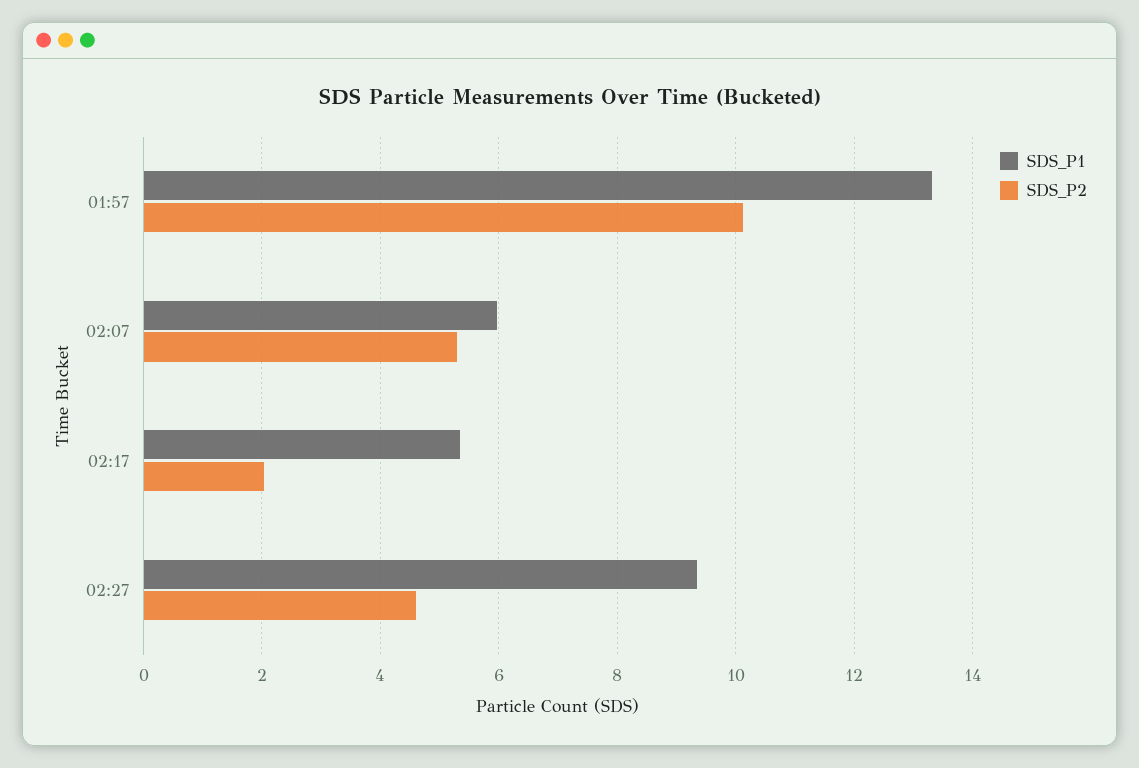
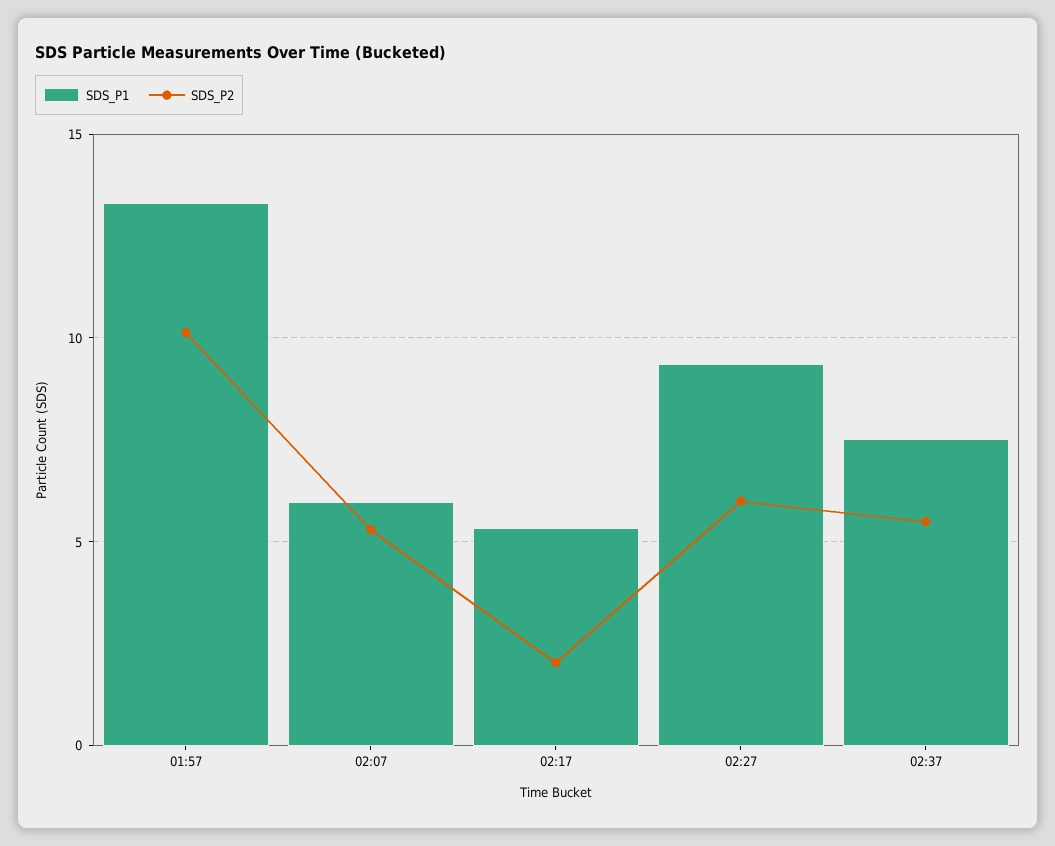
SDS_P2, 02:27: 4.6 -> 6
SDS_P1, 02:37: none -> 7.5
SDS_P2, 02:37: none -> 5.5

